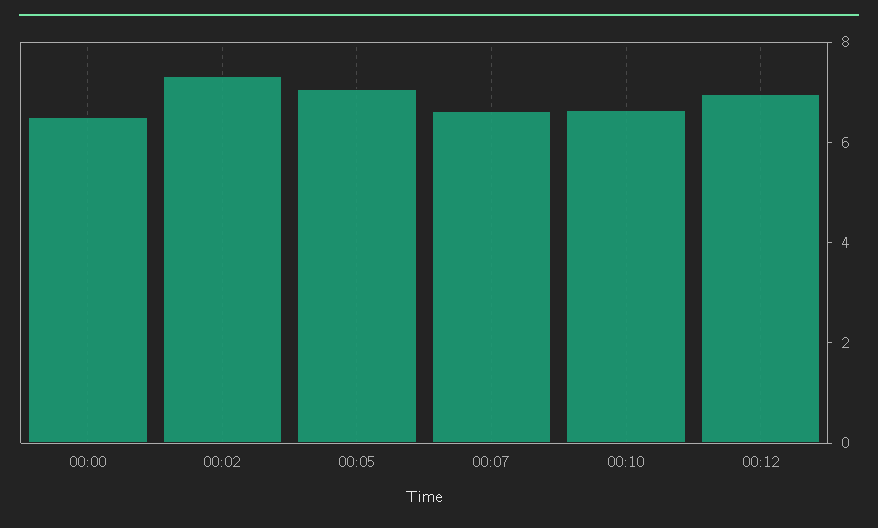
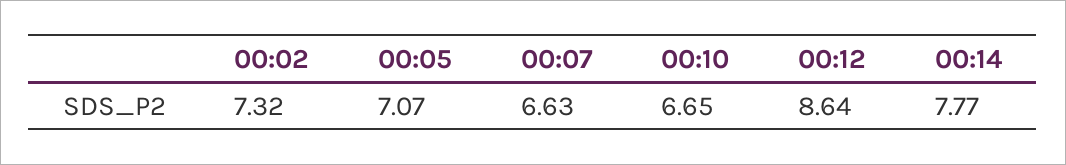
00:00: 6.5 -> none
00:12: 7 -> 8.64
00:14: none -> 7.77

